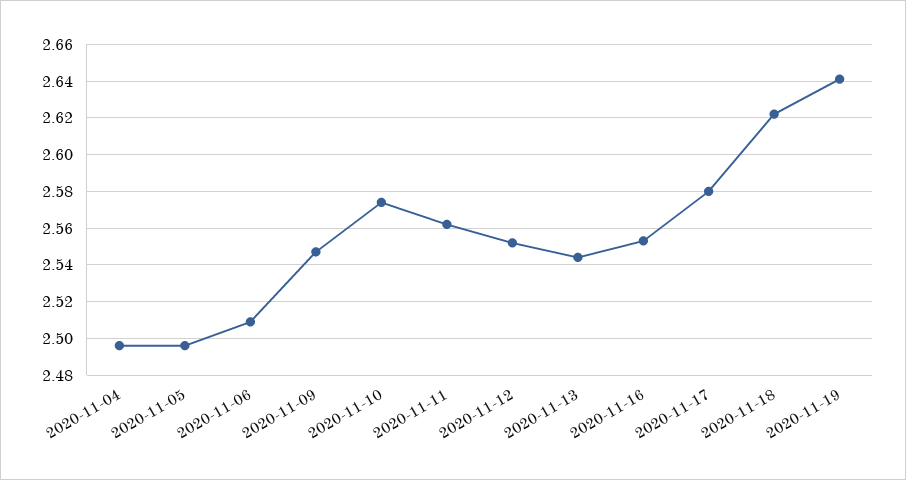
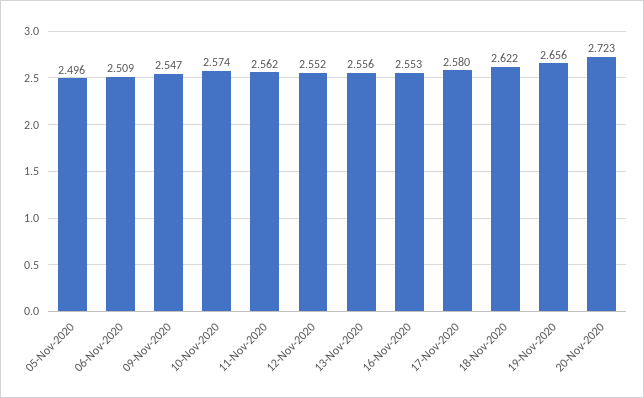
2020-11-04: 2.495 -> none
2020-11-13: 2.545 -> 2.556
2020-11-19: 2.64 -> 2.656
20-Nov-2020: none -> 2.723

